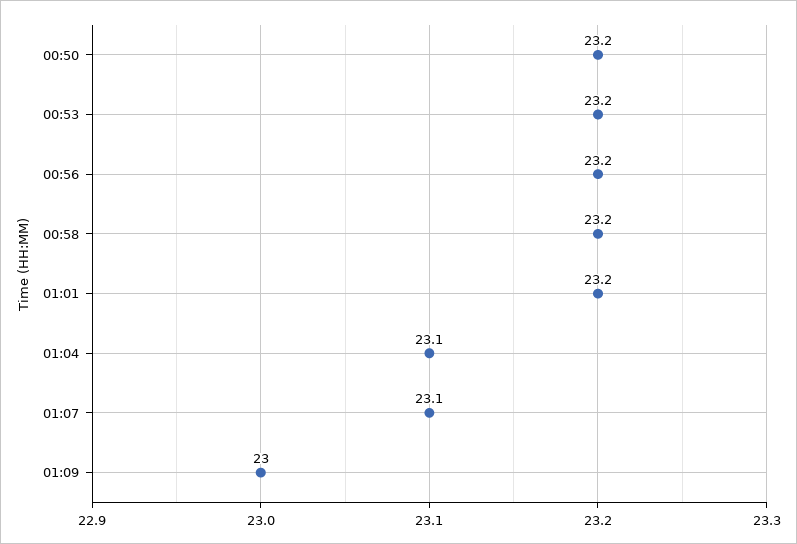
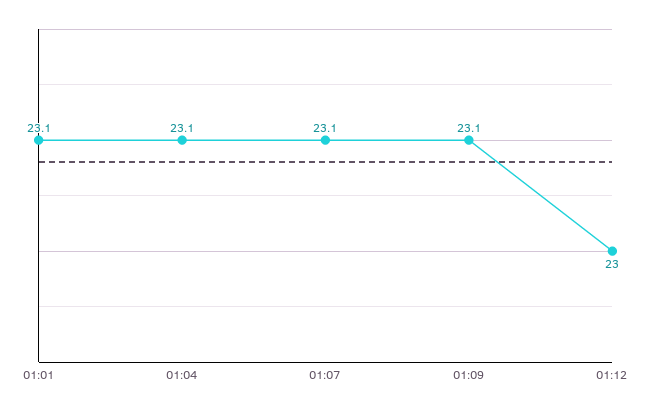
00:50: 23.2 -> none
00:53: 23.2 -> none
00:56: 23.2 -> none
00:58: 23.2 -> none
01:01: 23.2 -> 23.1
01:09: 23 -> 23.1
01:12: none -> 23

